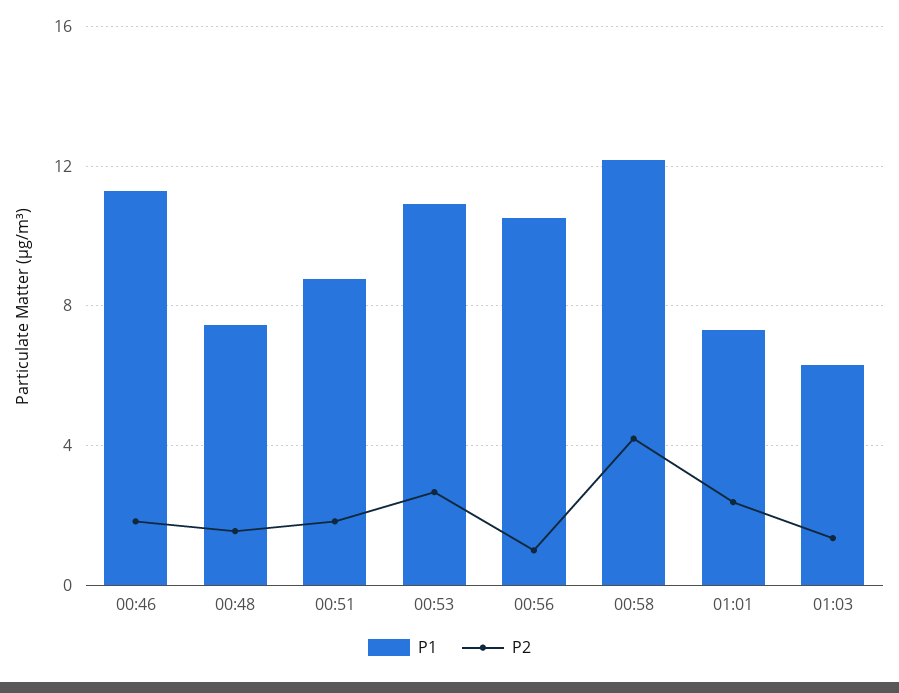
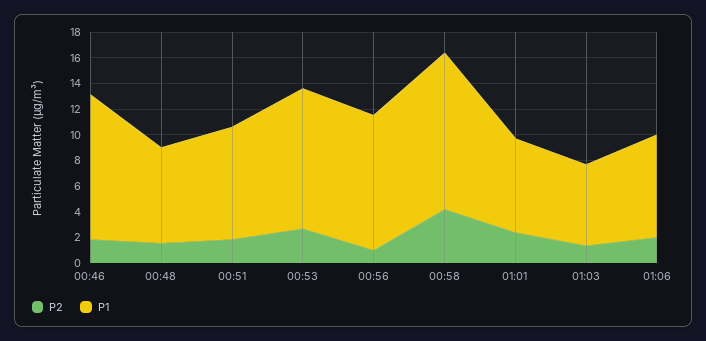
P2, 01:06: none -> 2
P1, 01:06: none -> 8

